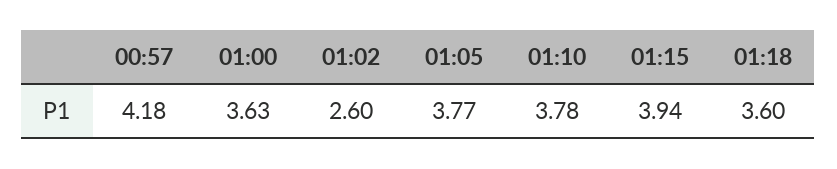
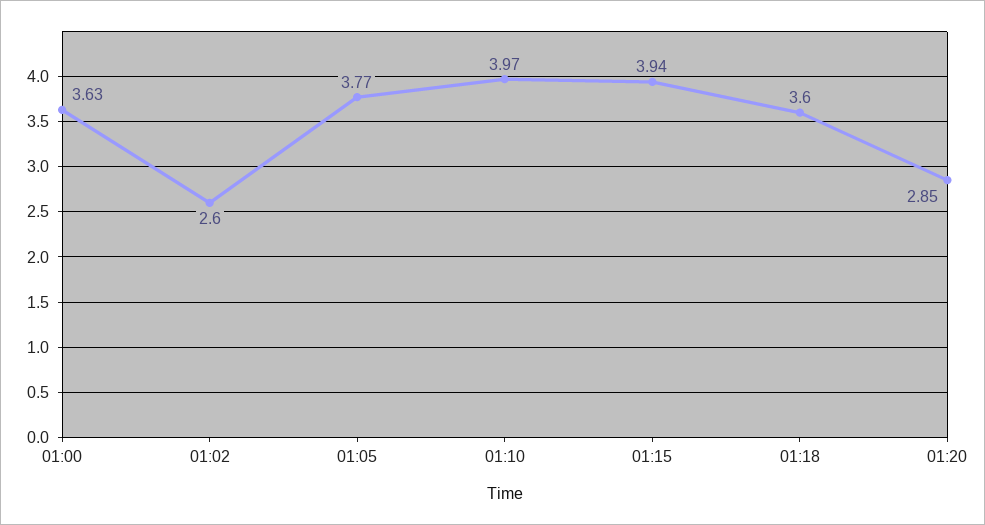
00:57: 4.18 -> none
01:10: 3.78 -> 3.97
01:20: none -> 2.85

